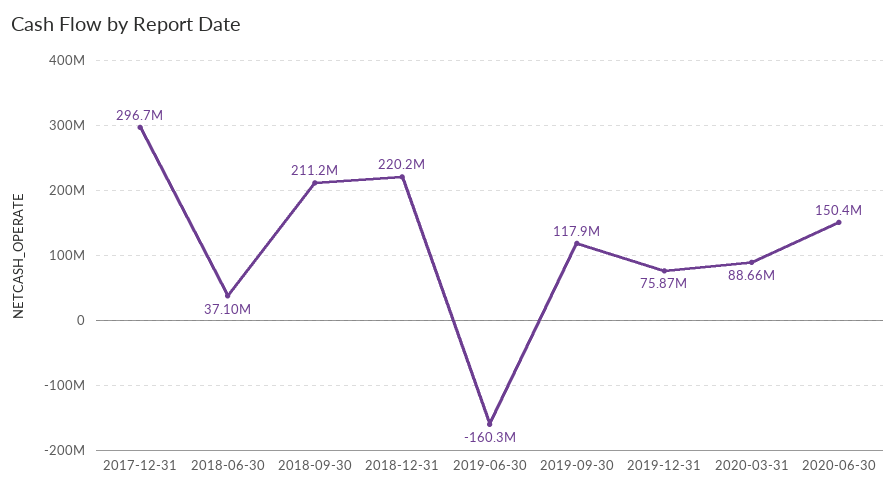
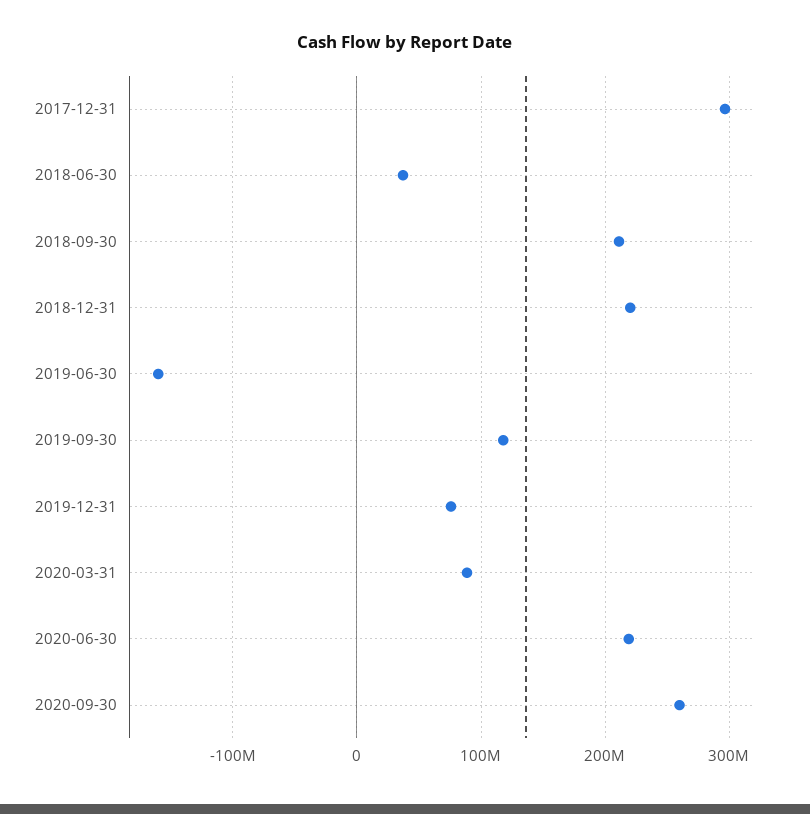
2020-06-30: 150400000 -> 220000000
2020-09-30: none -> 260000000

